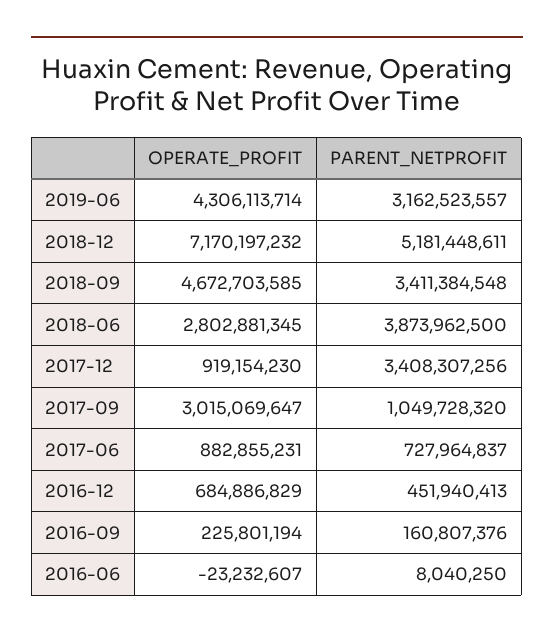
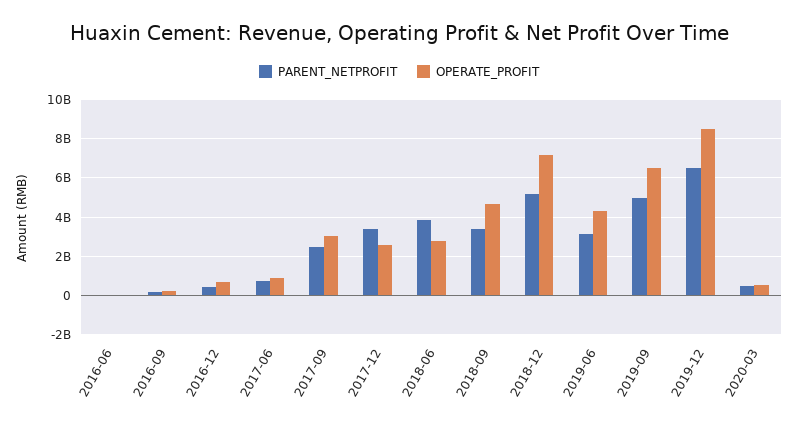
OPERATE_PROFIT, 2017-12: 919154230 -> 2500000000
PARENT_NETPROFIT, 2017-09: 1049728320 -> 2500000000
PARENT_NETPROFIT, 2019-09: none -> 5000000000
OPERATE_PROFIT, 2019-09: none -> 6500000000
PARENT_NETPROFIT, 2019-12: none -> 6500000000
OPERATE_PROFIT, 2019-12: none -> 8500000000
PARENT_NETPROFIT, 2020-03: none -> 500000000
OPERATE_PROFIT, 2020-03: none -> 500000000

